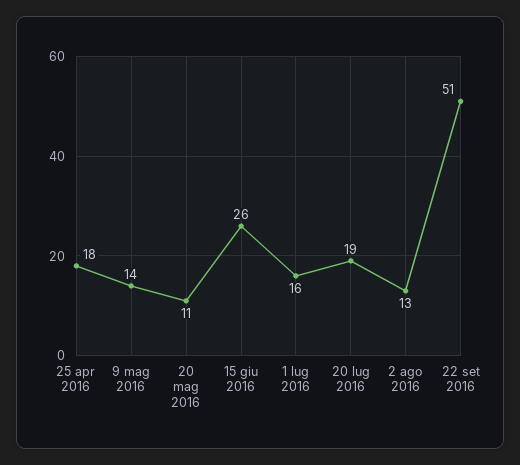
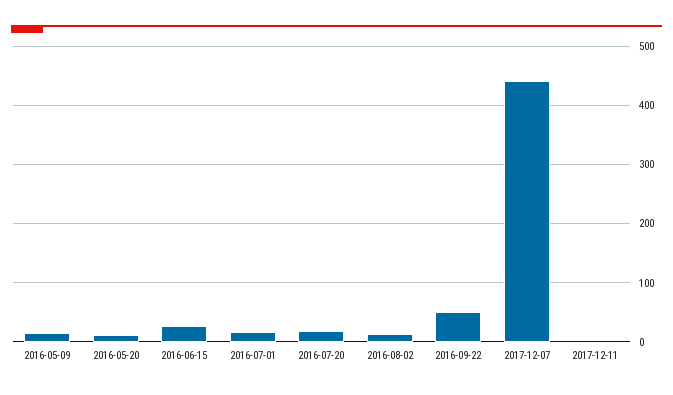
25 apr 2016: 18 -> none
2017-12-07: none -> 440
2017-12-11: none -> 0

